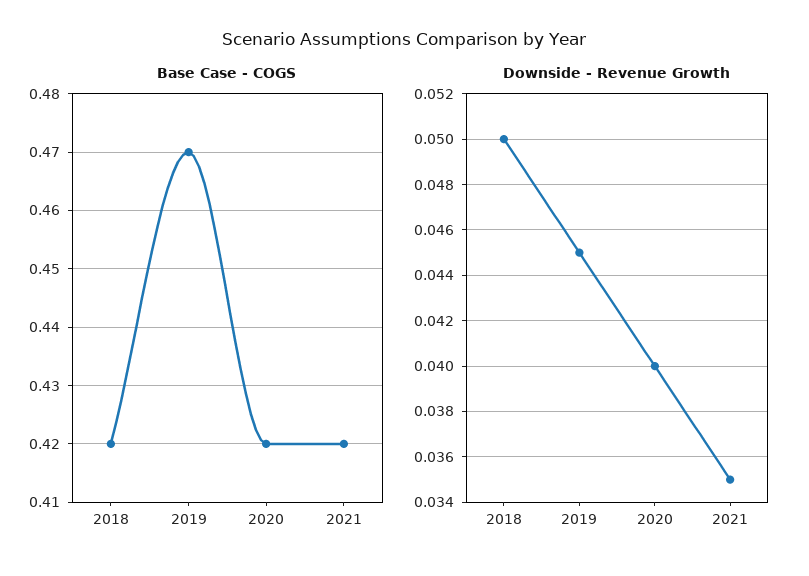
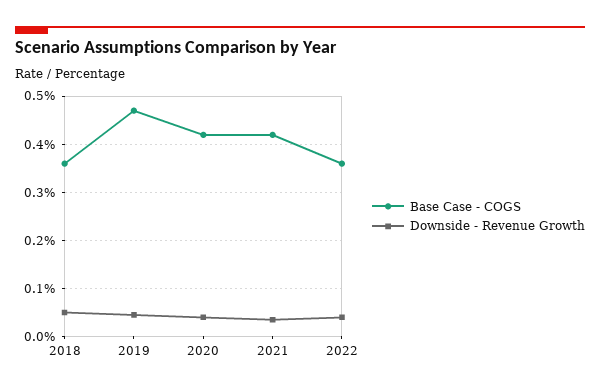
Base Case - COGS, 2018: 0.42 -> 0.36
Base Case - COGS, 2022: none -> 0.36
Downside - Revenue Growth, 2022: none -> 0.04

